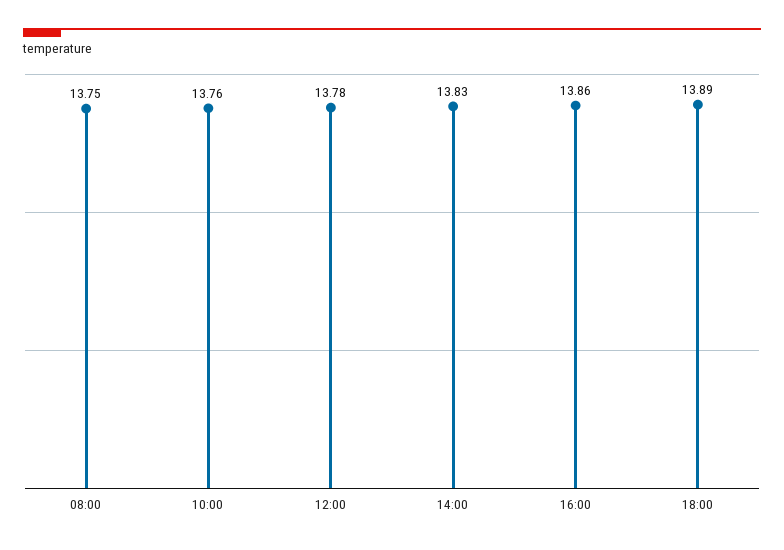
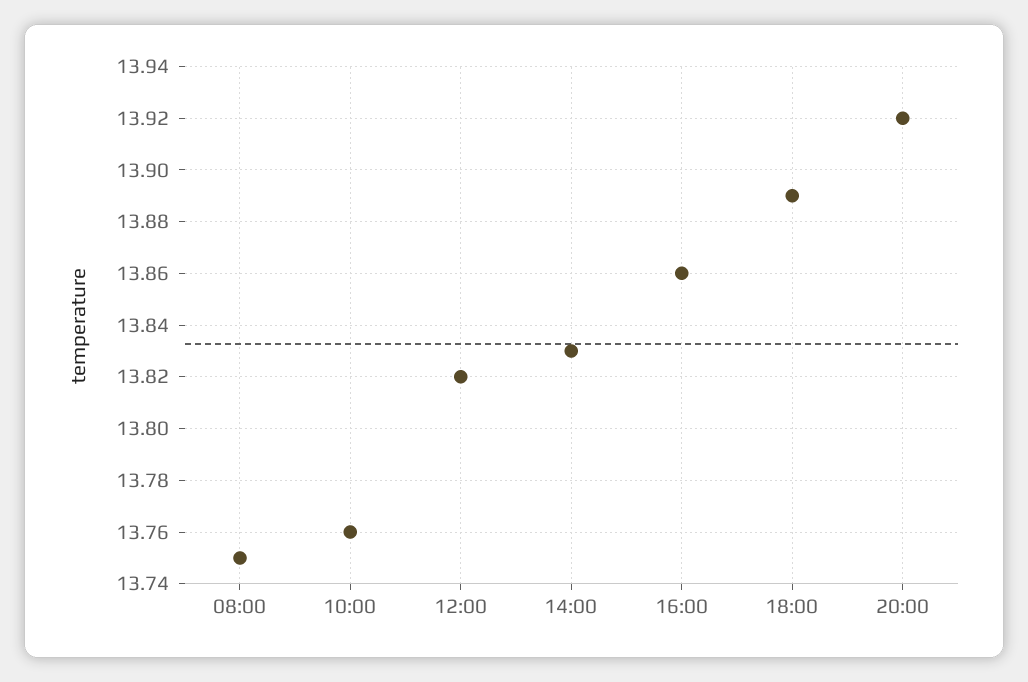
12:00: 13.78 -> 13.82
20:00: none -> 13.92

